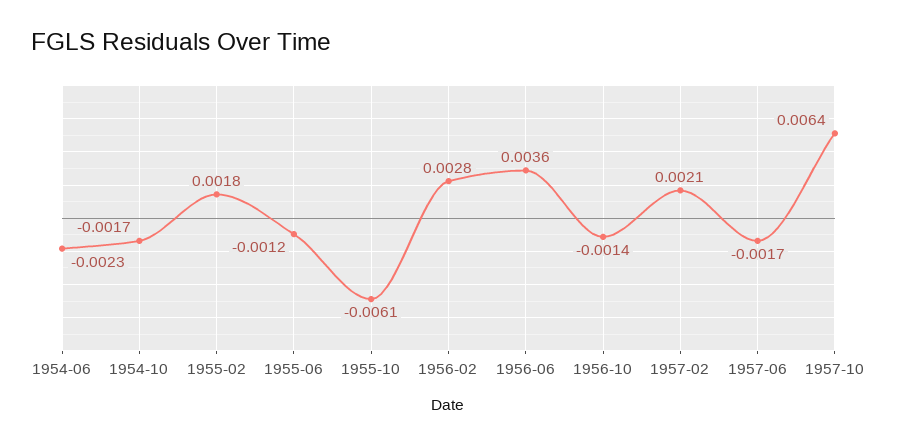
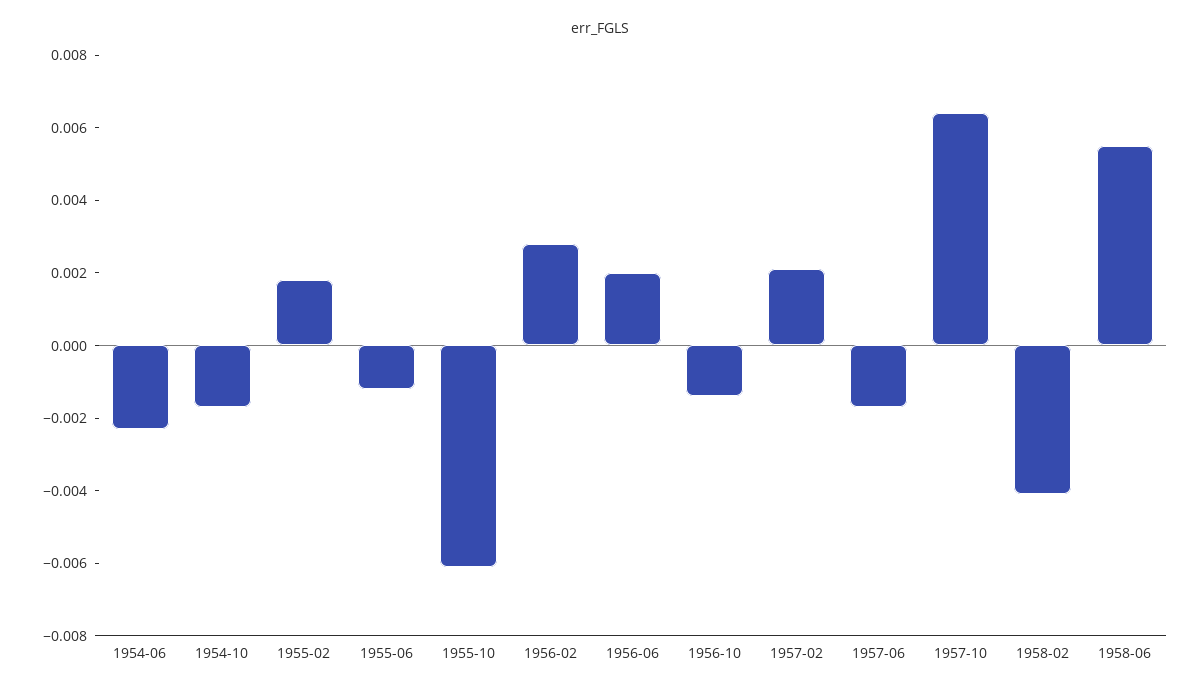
1956-06: 0.0036 -> 0.002
1958-02: none -> -0.004
1958-06: none -> 0.0055

